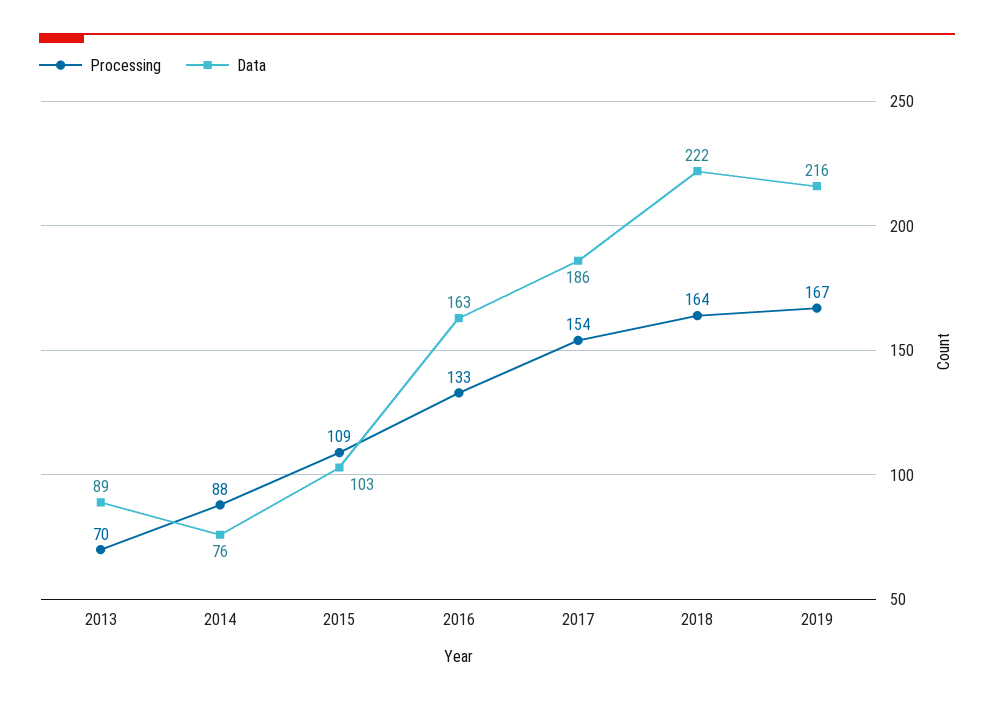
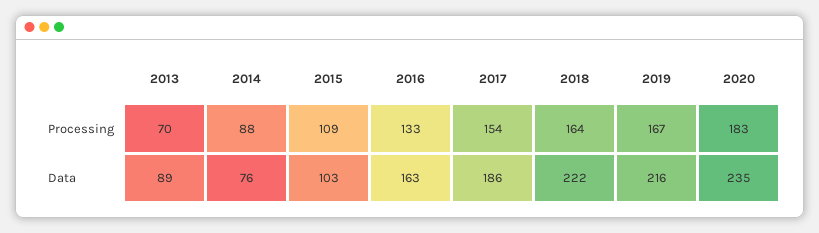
Processing, 2020: none -> 183
Data, 2020: none -> 235

